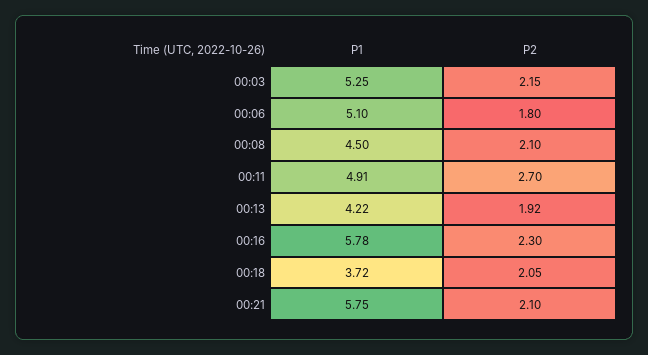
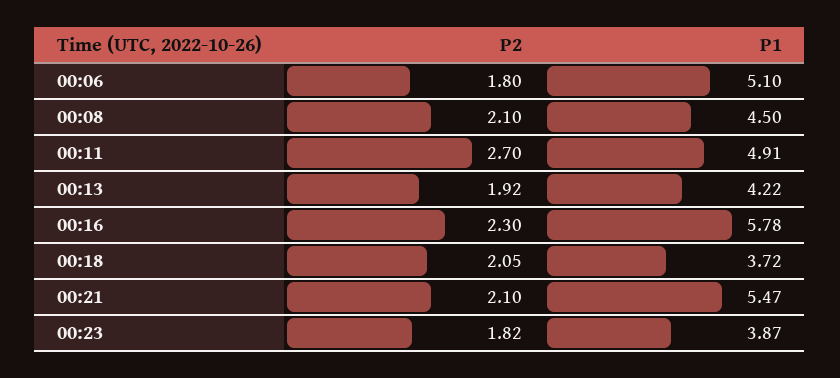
P1, 00:03: 5.25 -> none
P2, 00:03: 2.15 -> none
P1, 00:21: 5.75 -> 5.47
P2, 00:23: none -> 1.82
P1, 00:23: none -> 3.87

